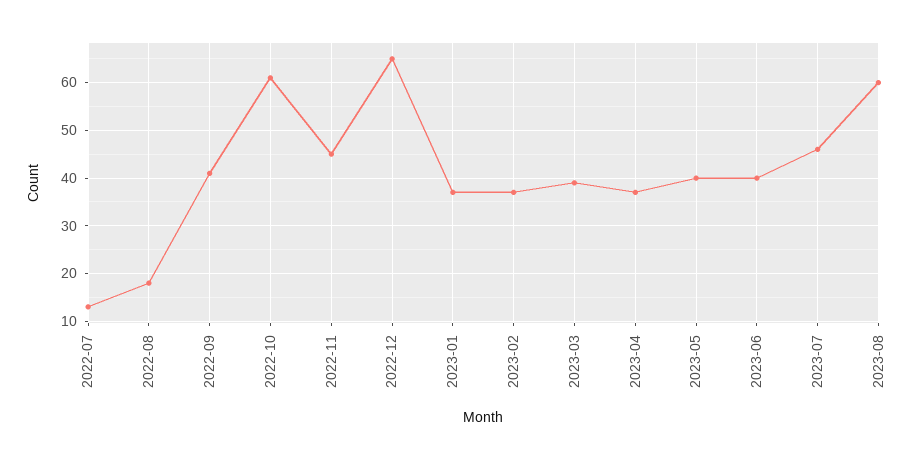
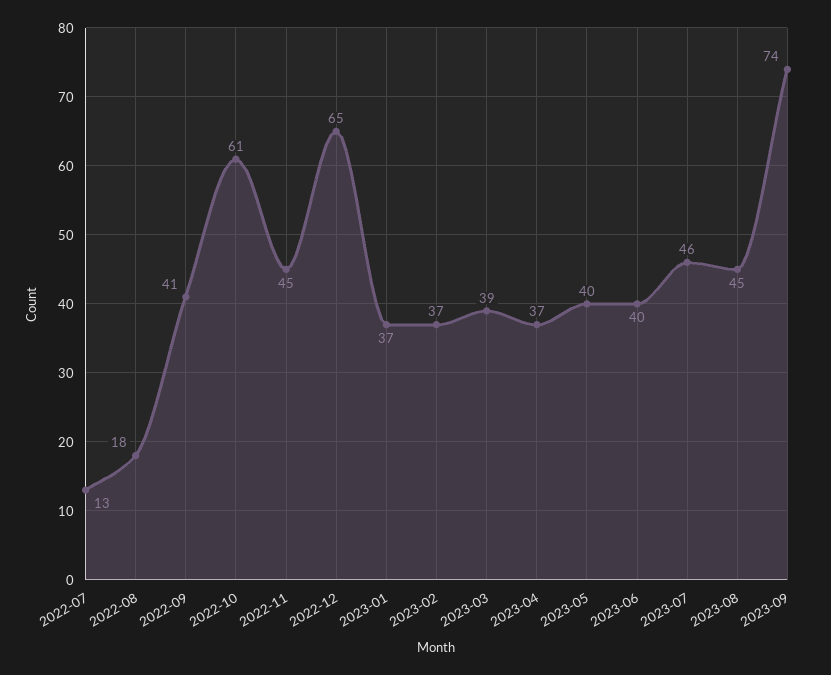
2023-08: 60 -> 45
2023-09: none -> 74

